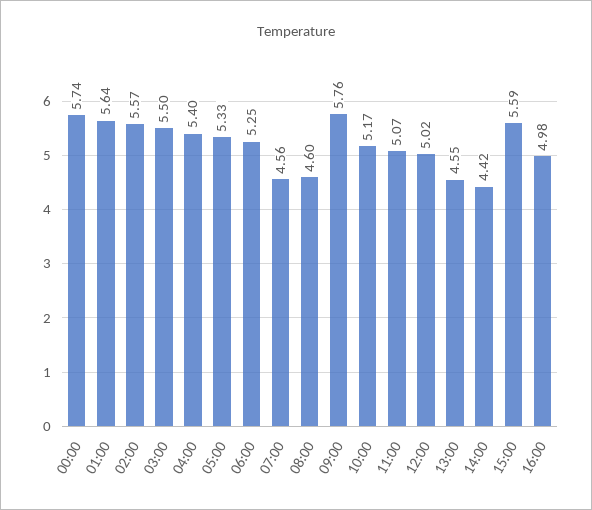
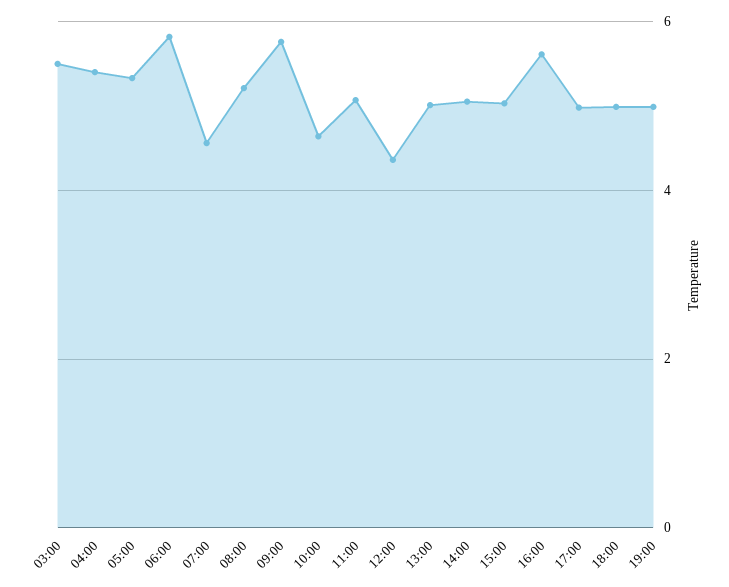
00:00: 5.74 -> none
01:00: 5.64 -> none
02:00: 5.57 -> none
06:00: 5.25 -> 5.8
08:00: 4.6 -> 5.2
10:00: 5.17 -> 4.6
12:00: 5.02 -> 4.4
13:00: 4.55 -> 5
14:00: 4.42 -> 5
15:00: 5.59 -> 5
16:00: 4.98 -> 5.6
17:00: none -> 5
18:00: none -> 5
19:00: none -> 5

